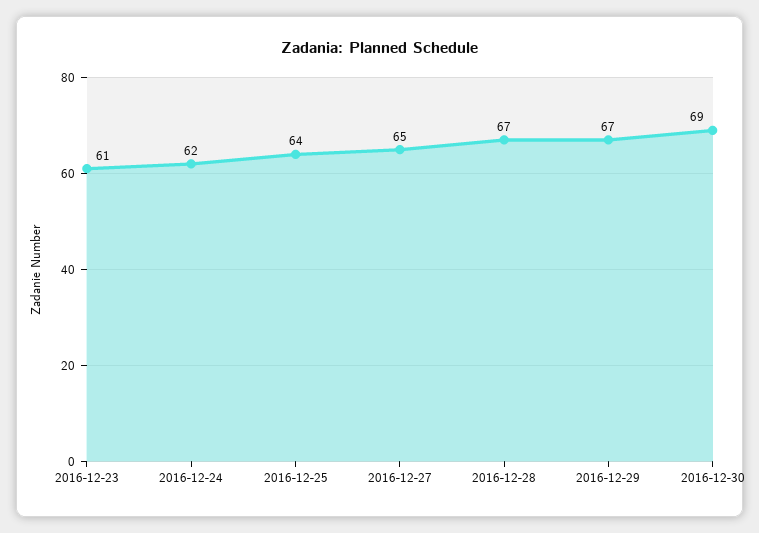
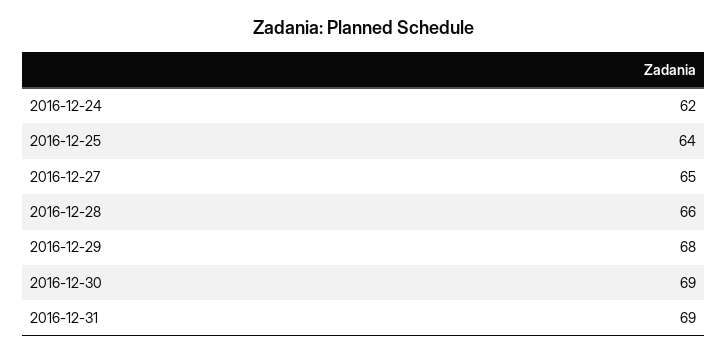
2016-12-23: 61 -> none
2016-12-28: 67 -> 66
2016-12-29: 67 -> 68
2016-12-31: none -> 69

